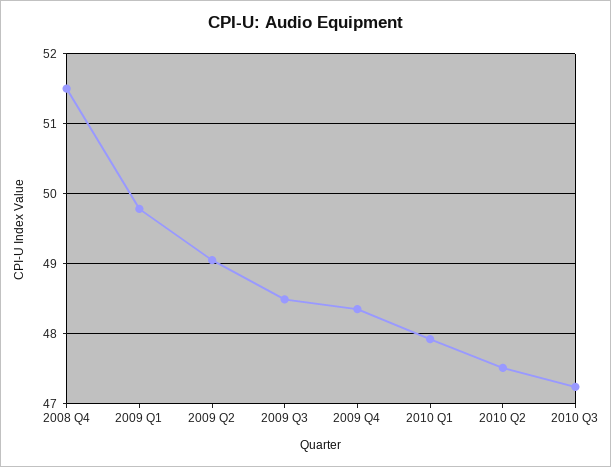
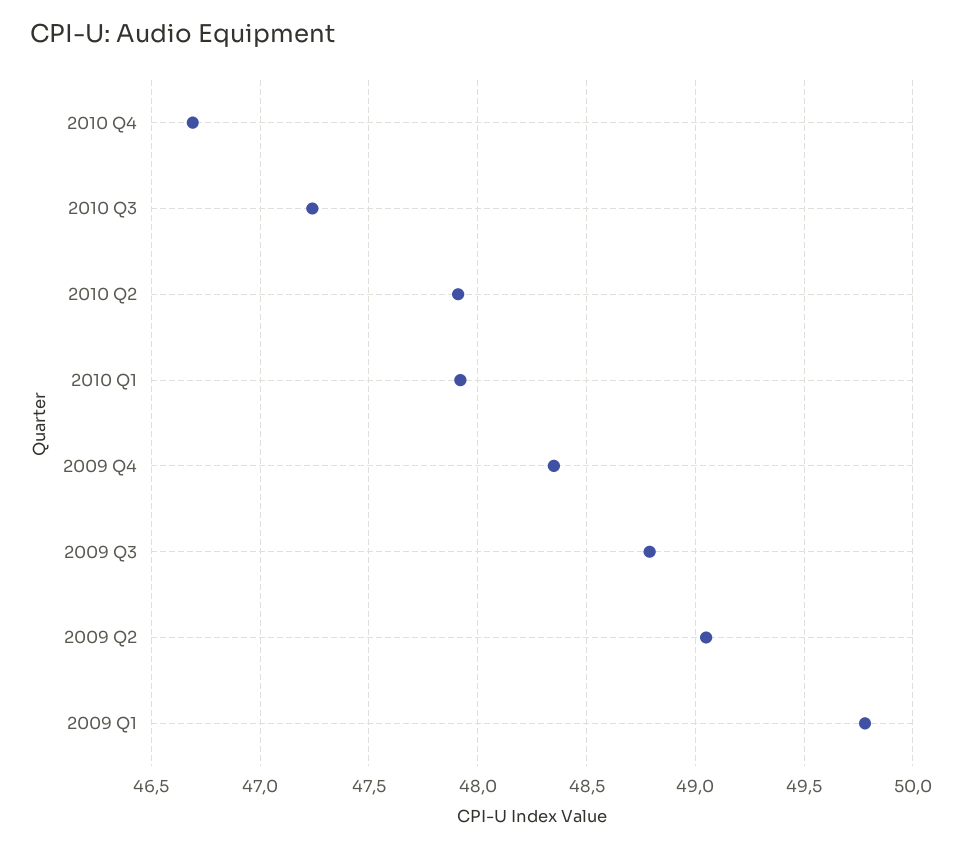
2008 Q4: 51.5 -> none
2009 Q3: 48.5 -> 48.8
2010 Q2: 47.5 -> 47.9
2010 Q4: none -> 46.7

